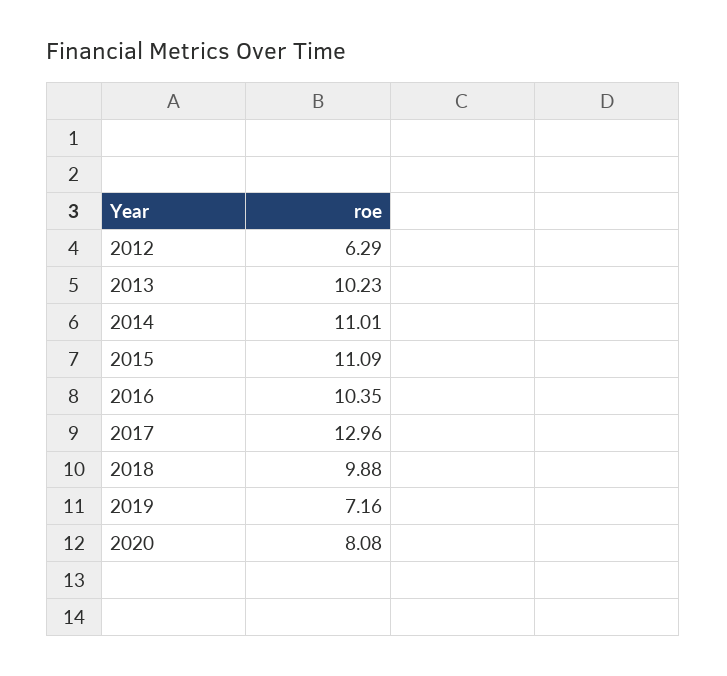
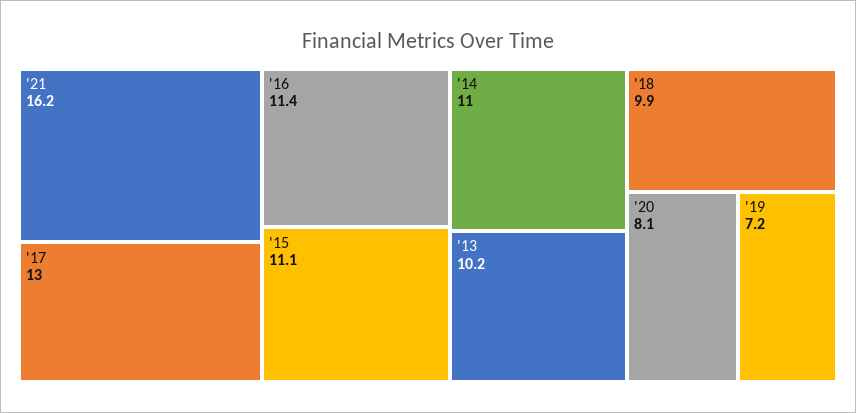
2012: 6.29 -> none
2016: 10.35 -> 11.4
'21: none -> 16.2

